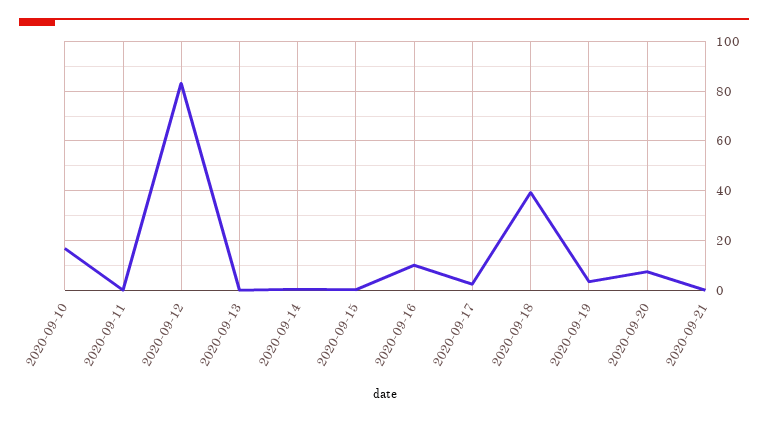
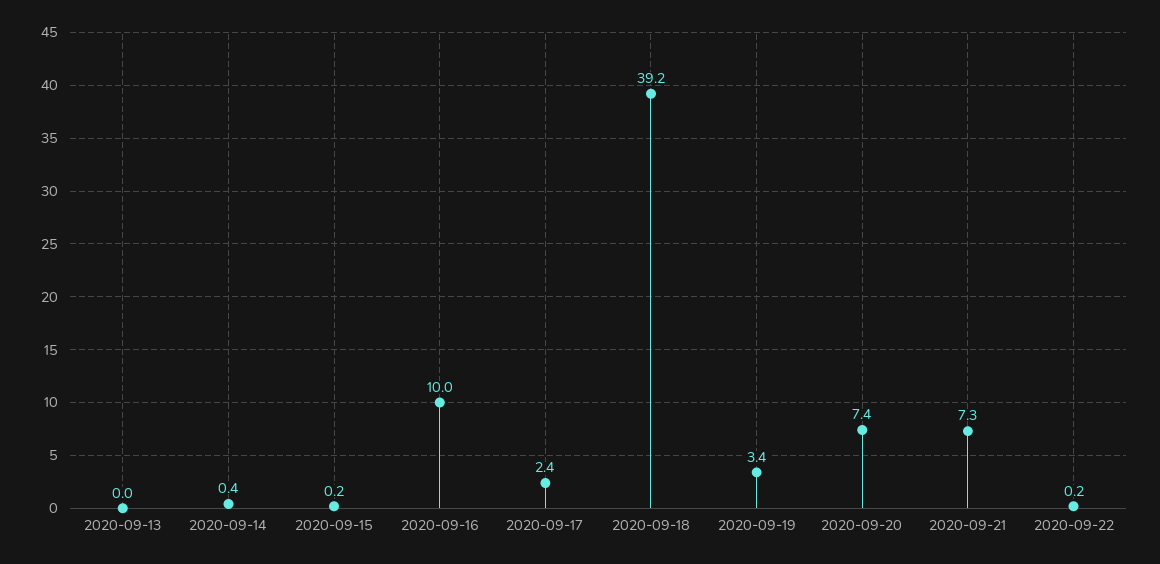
2020-09-10: 17.5 -> none
2020-09-11: 0 -> none
2020-09-12: 82.5 -> none
2020-09-21: 0 -> 7.3
2020-09-22: none -> 0.2

